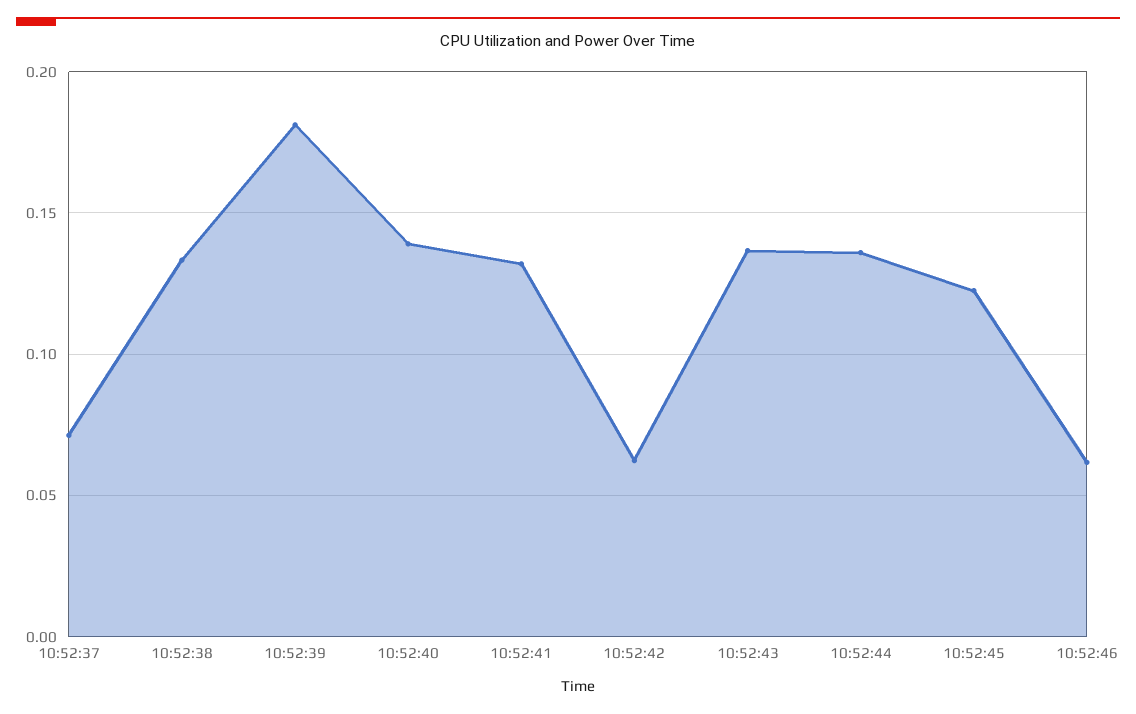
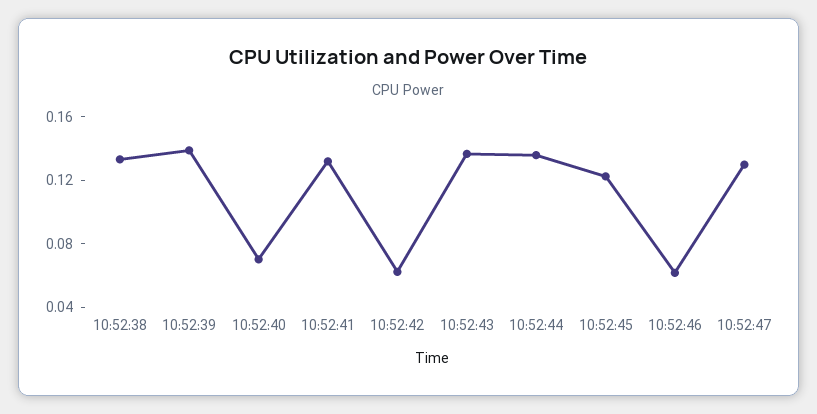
10:52:37: 0.07 -> none
10:52:39: 0.18 -> 0.14
10:52:40: 0.14 -> 0.07
10:52:47: none -> 0.13

